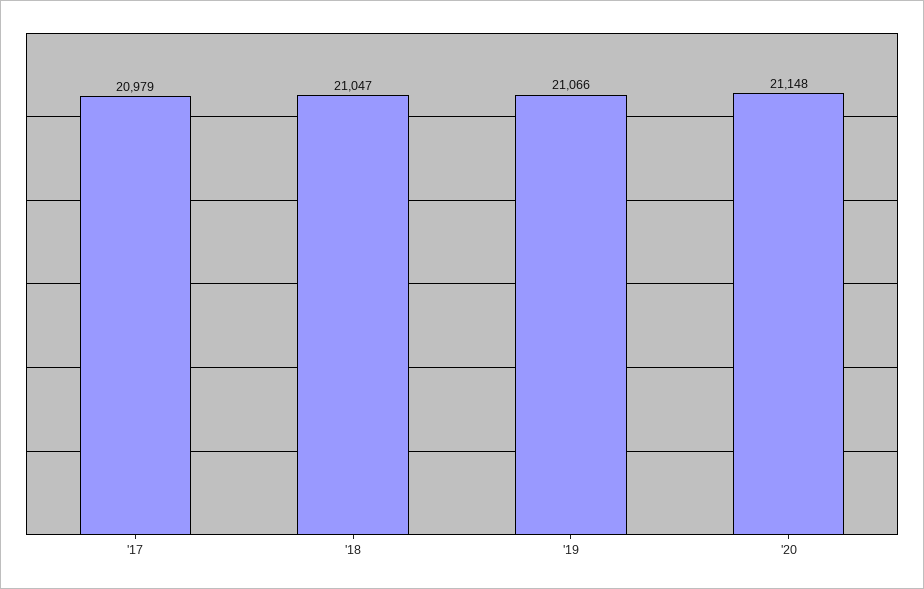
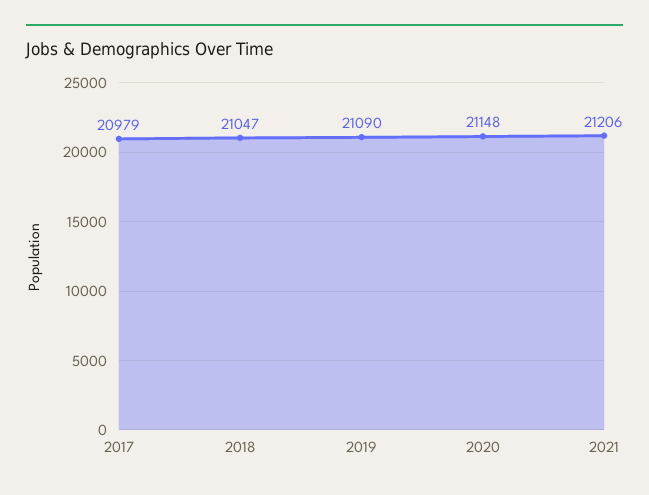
'19: 21066 -> 21090
2021: none -> 21206

